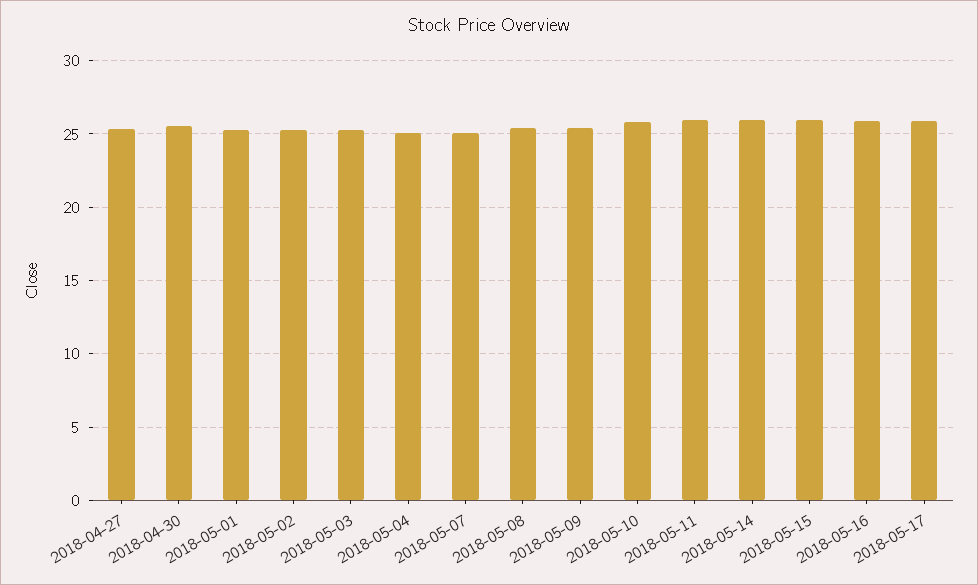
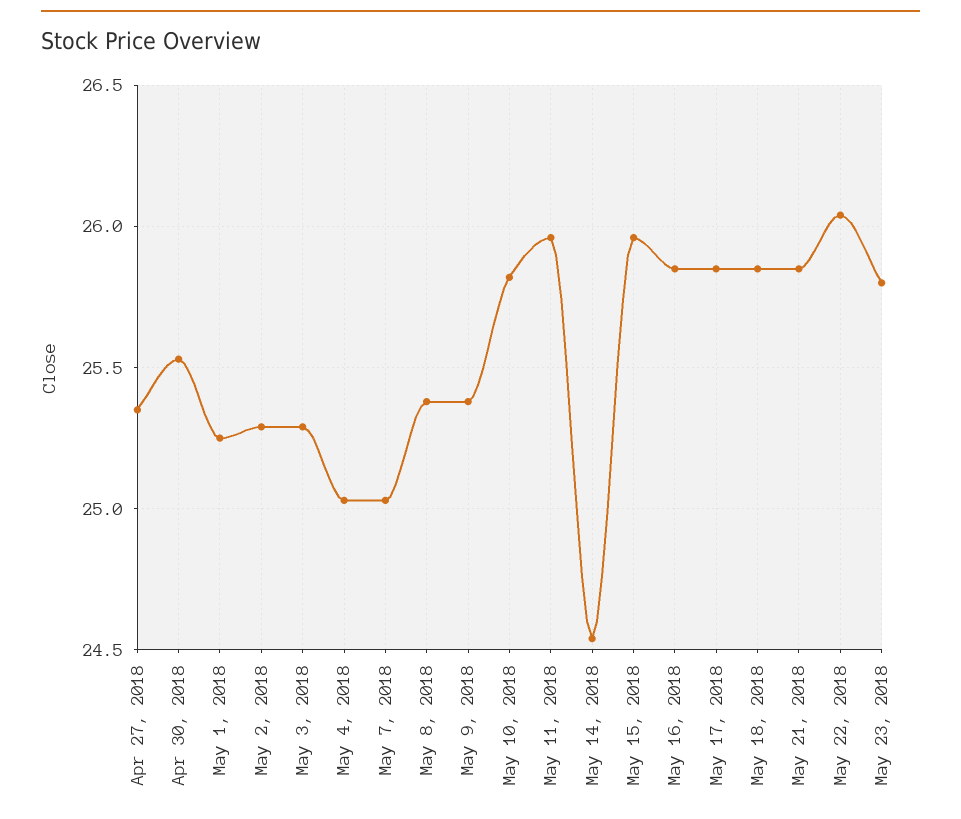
2018-05-14: 26 -> 24.55
May 18, 2018: none -> 25.85
May 21, 2018: none -> 25.85
May 22, 2018: none -> 26.05
May 23, 2018: none -> 25.8

